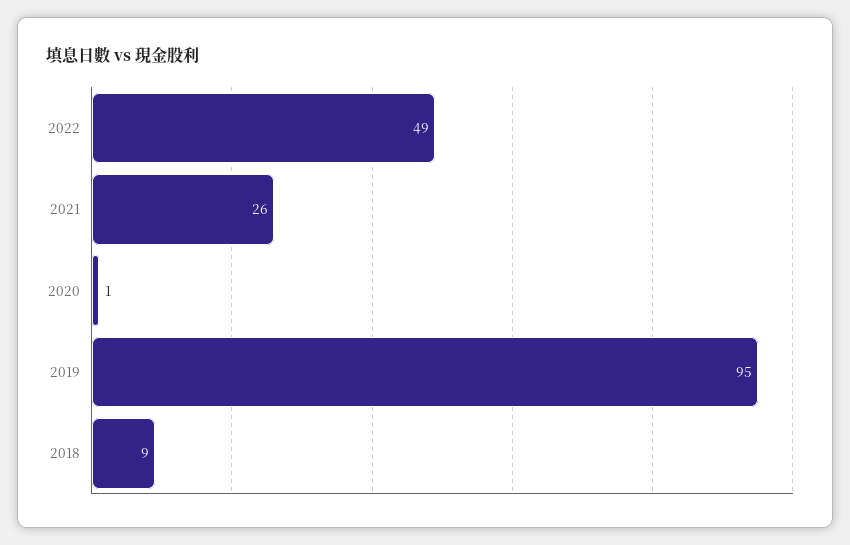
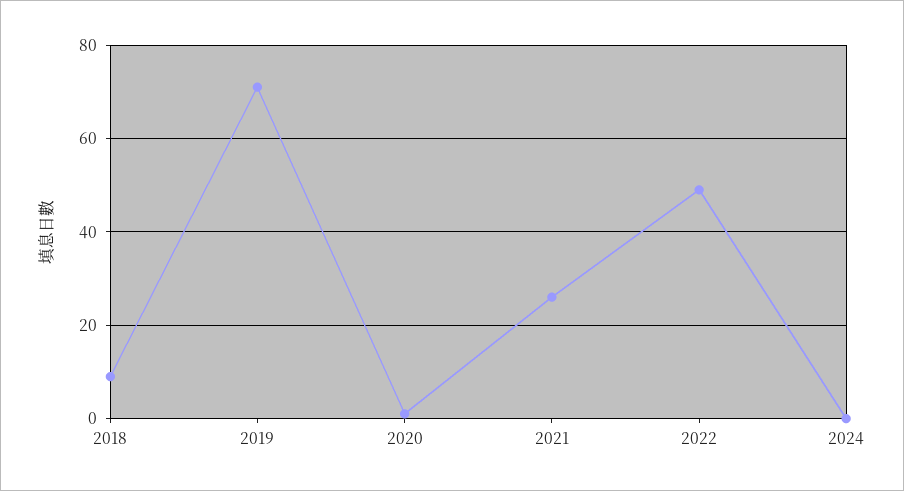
2019: 95 -> 70
2024: none -> 0

